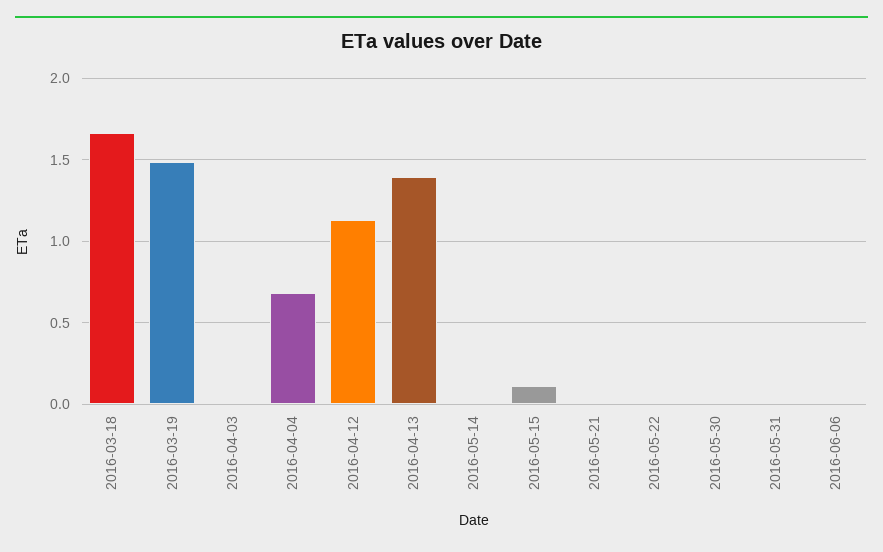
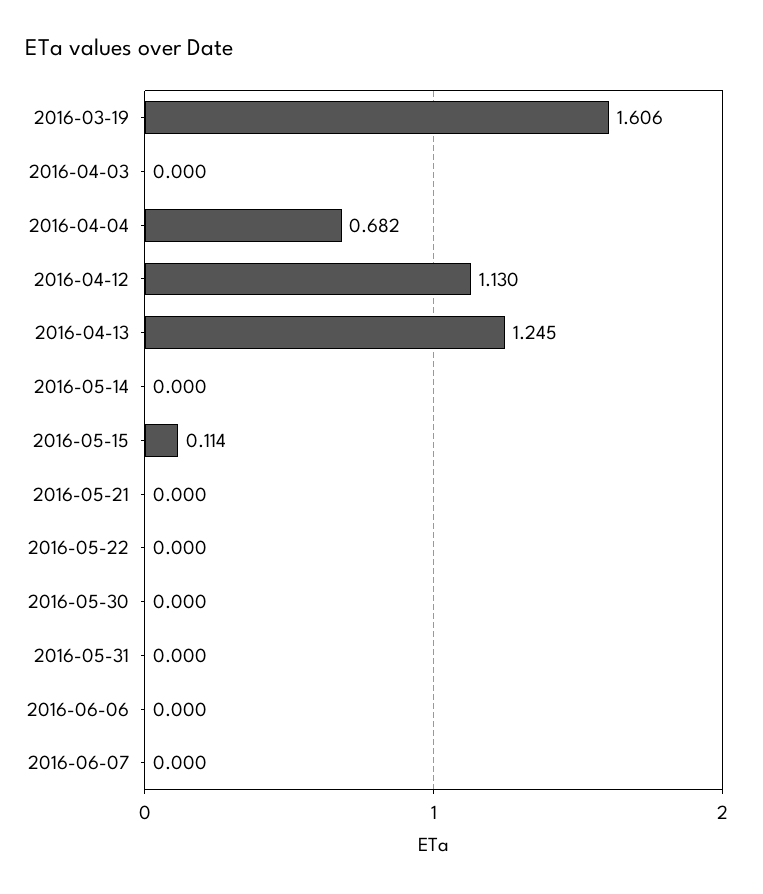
2016-03-18: 1.65 -> none
2016-03-19: 1.5 -> 1.606
2016-04-13: 1.4 -> 1.245
2016-06-07: none -> 0

